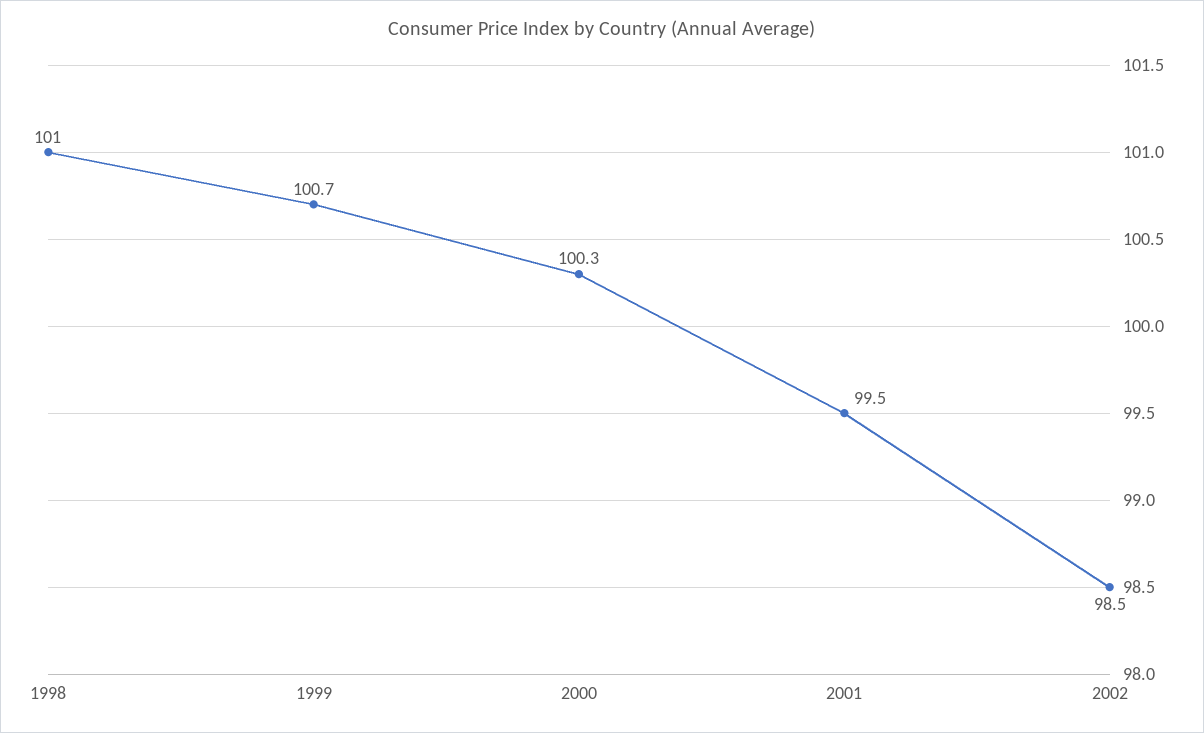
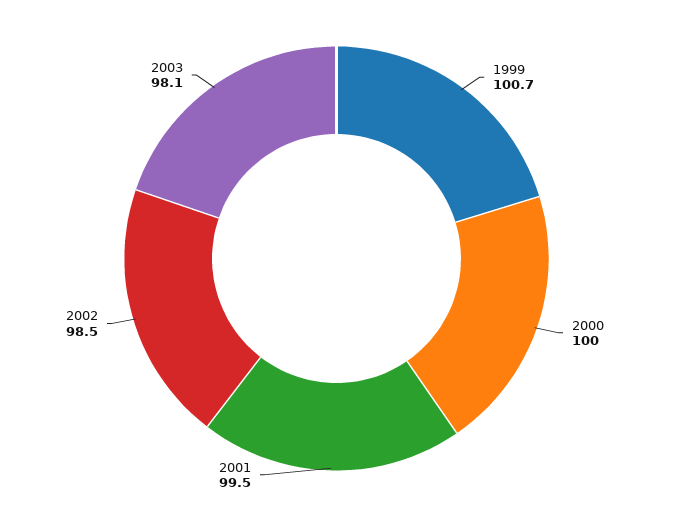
1998: 101 -> none
2000: 100.3 -> 100
2003: none -> 98.1

